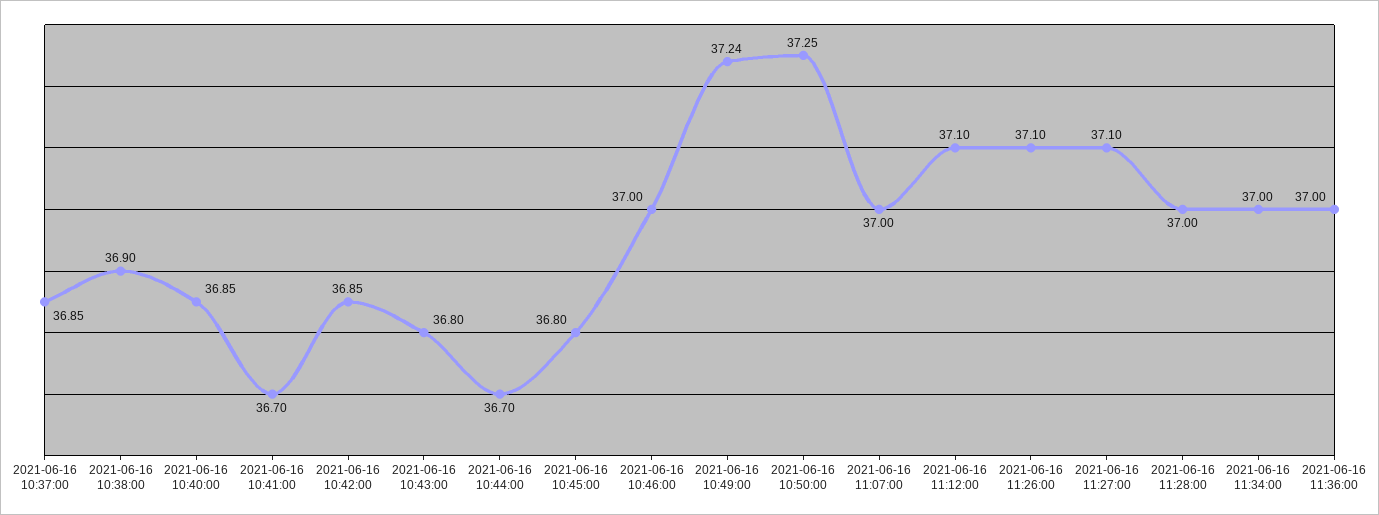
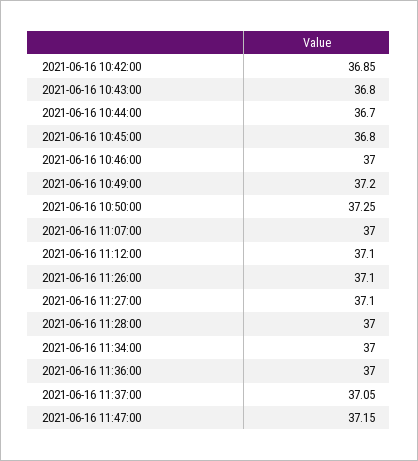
2021-06-16 10:37:00: 36.85 -> none
2021-06-16 10:38:00: 36.9 -> none
2021-06-16 10:40:00: 36.85 -> none
2021-06-16 10:41:00: 36.7 -> none
2021-06-16 10:49:00: 37.24 -> 37.2
2021-06-16 11:37:00: none -> 37.05
2021-06-16 11:47:00: none -> 37.15

